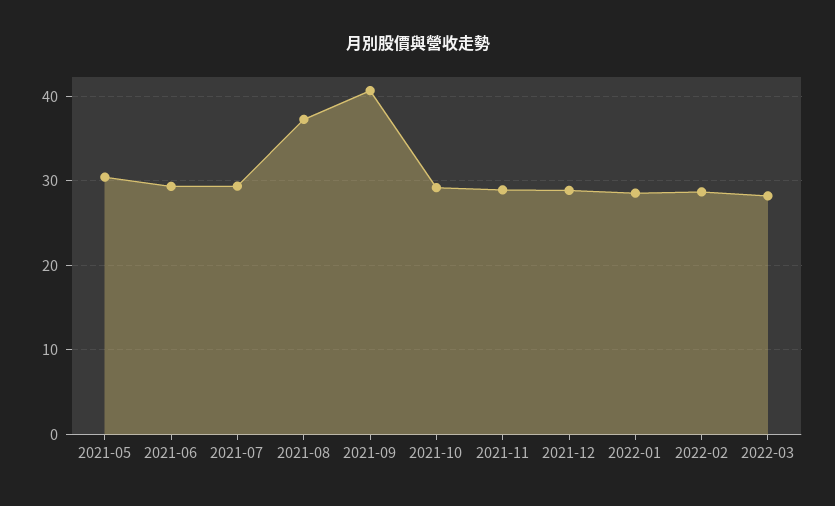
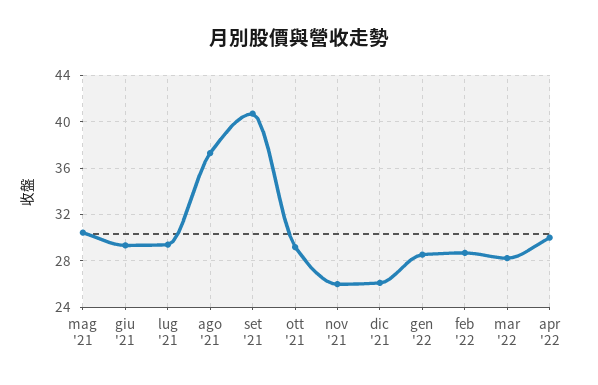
2021-11: 29 -> 26
2021-12: 29 -> 26
apr '22: none -> 30

